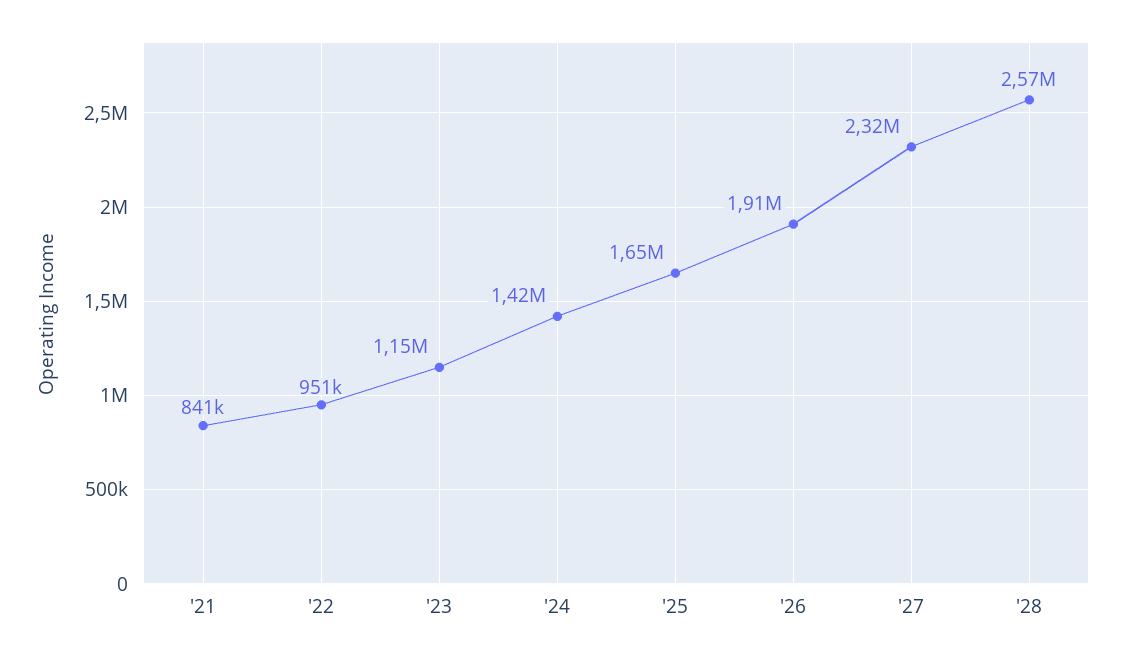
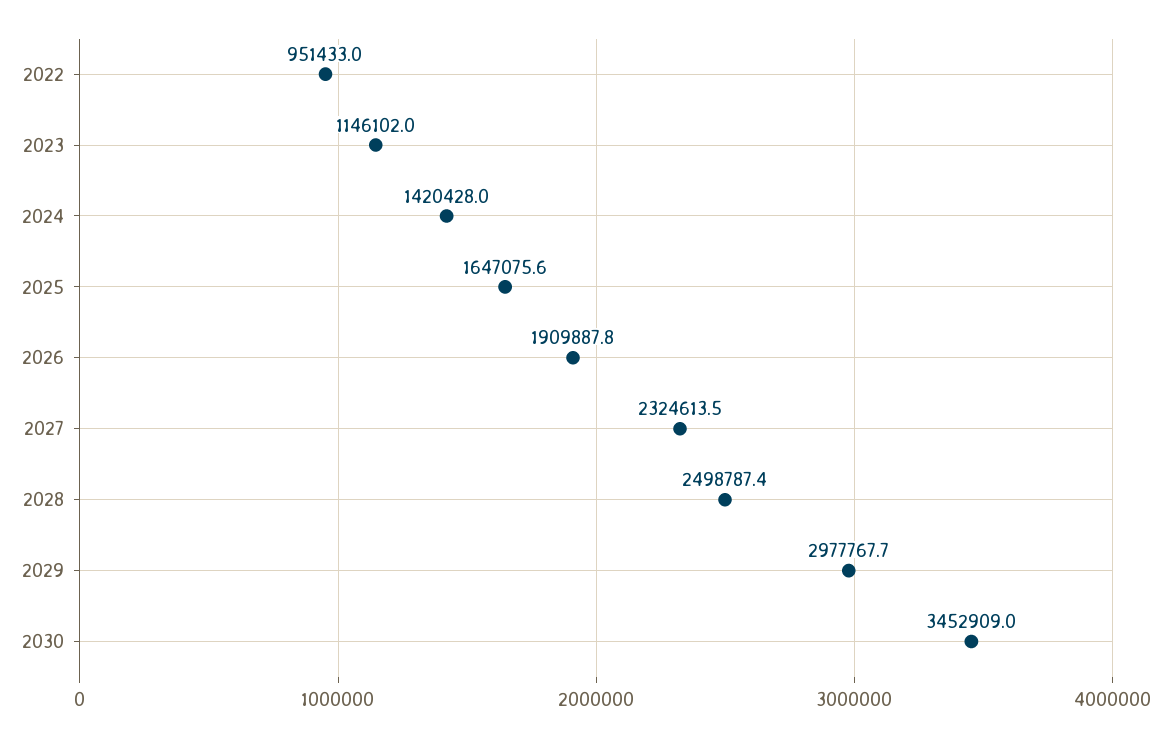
'21: 841000 -> none
'28: 2570000 -> 2498787.4
2029: none -> 2977767.7
2030: none -> 3452909

